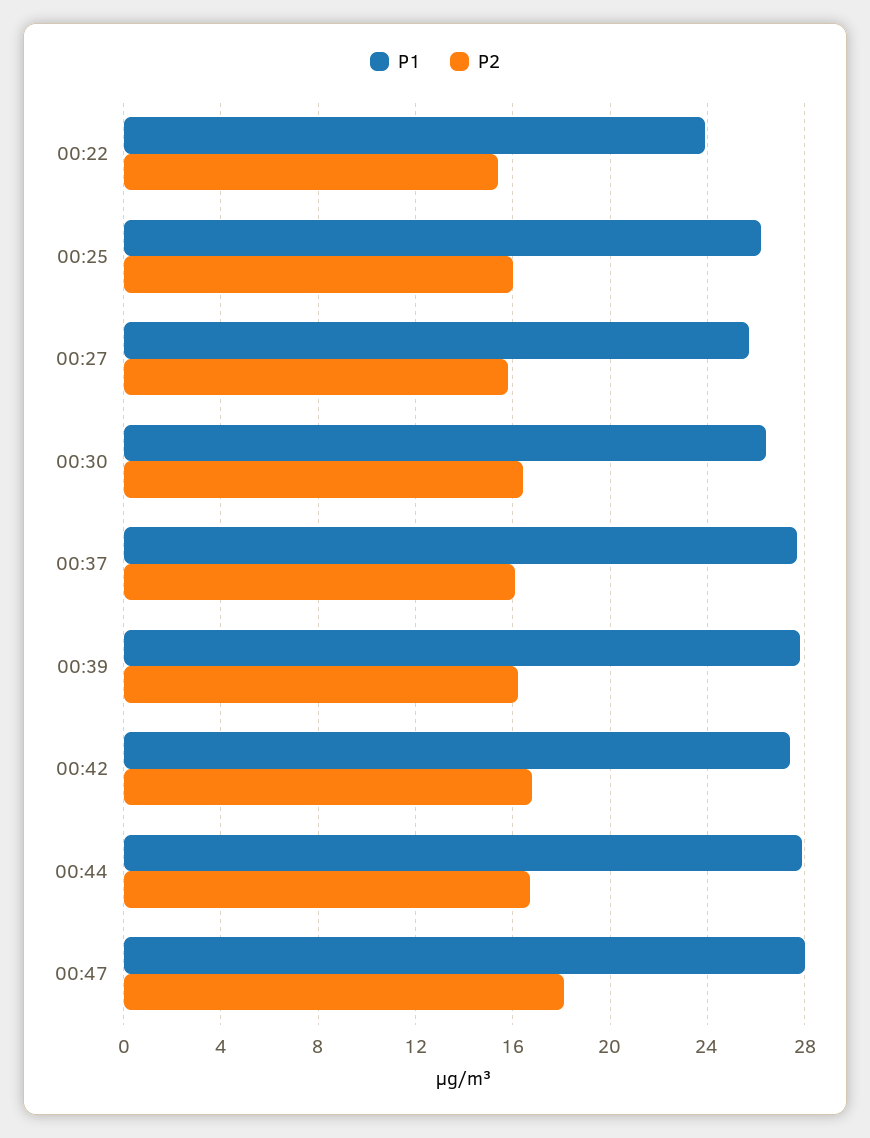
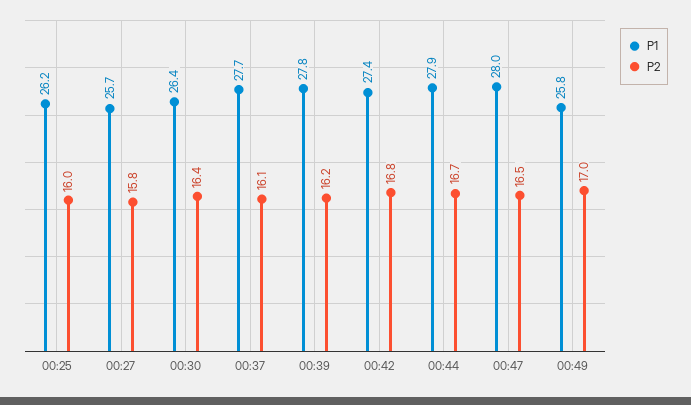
P1, 00:22: 24 -> none
P2, 00:22: 15.5 -> none
P2, 00:47: 18 -> 16.5
P1, 00:49: none -> 25.8
P2, 00:49: none -> 17

